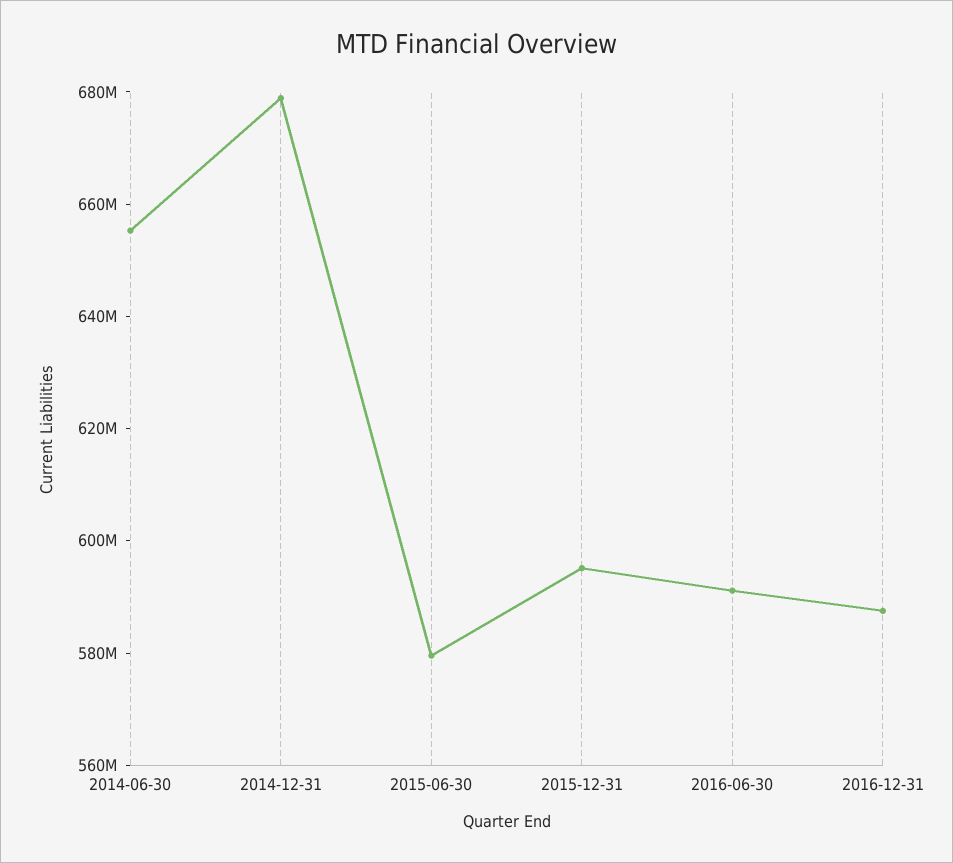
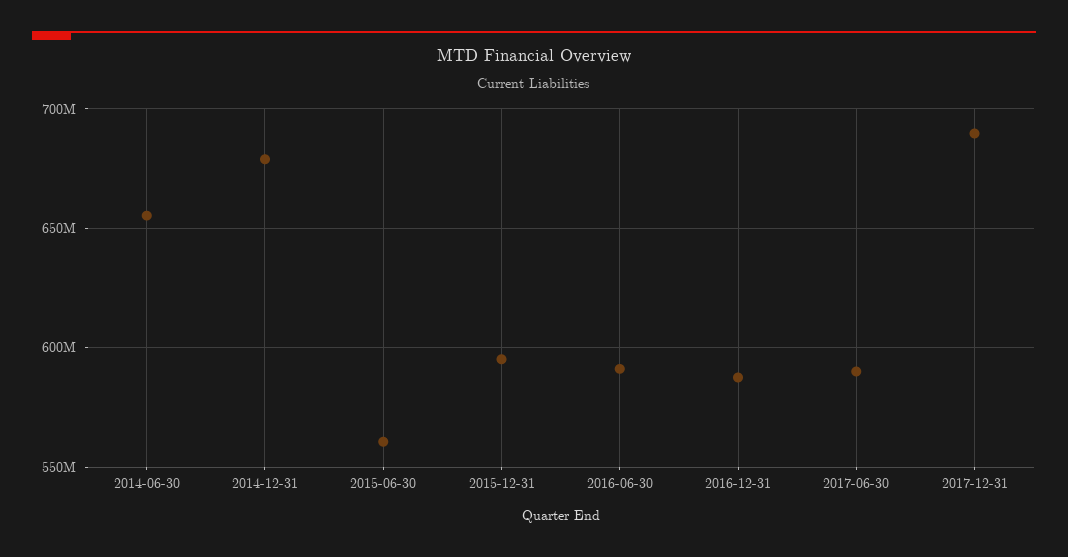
2015-06-30: 580000000 -> 560000000
2017-06-30: none -> 590000000
2017-12-31: none -> 690000000

